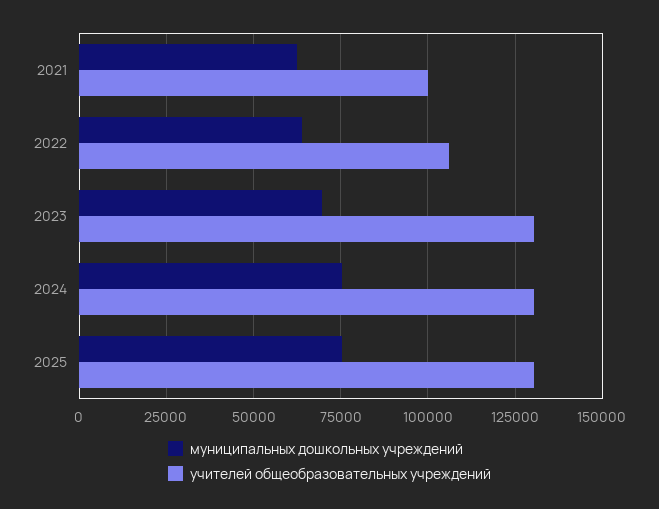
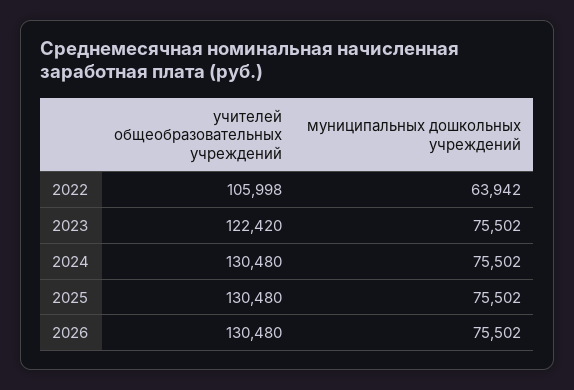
муниципальных дошкольных учреждений, 2021: 62500 -> none
учителей общеобразовательных учреждений, 2021: 100000 -> none
муниципальных дошкольных учреждений, 2023: 70000 -> 75502
учителей общеобразовательных учреждений, 2023: 130000 -> 122420
учителей общеобразовательных учреждений, 2026: none -> 130480
муниципальных дошкольных учреждений, 2026: none -> 75502

